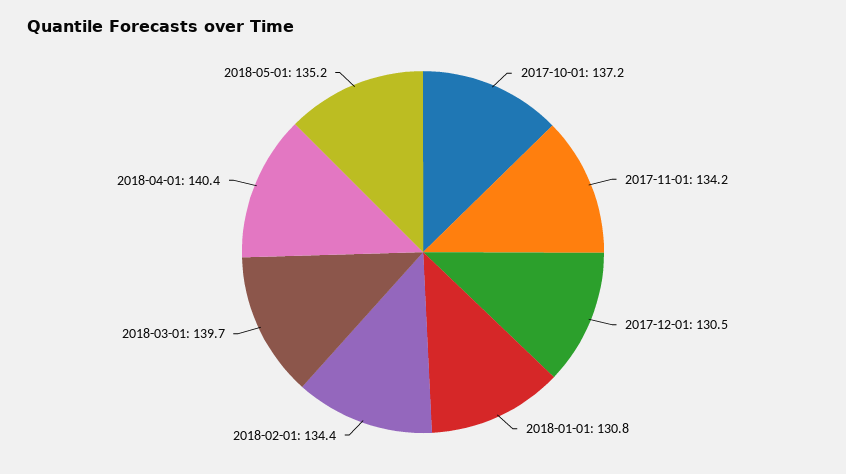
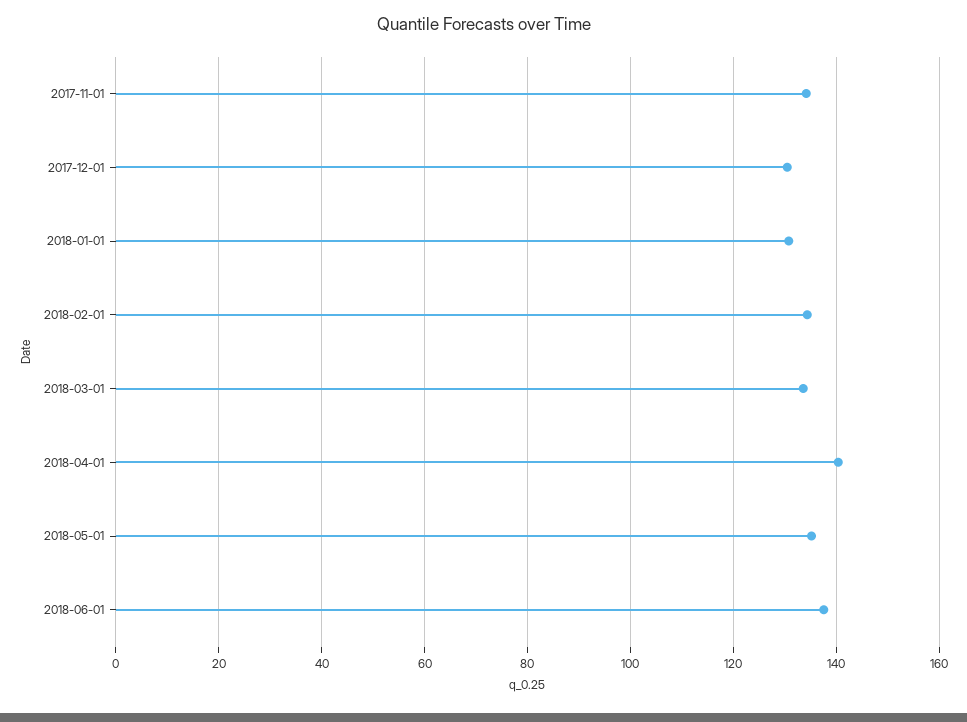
2017-10-01: 137.2 -> none
2018-03-01: 139.7 -> 134
2018-06-01: none -> 138

